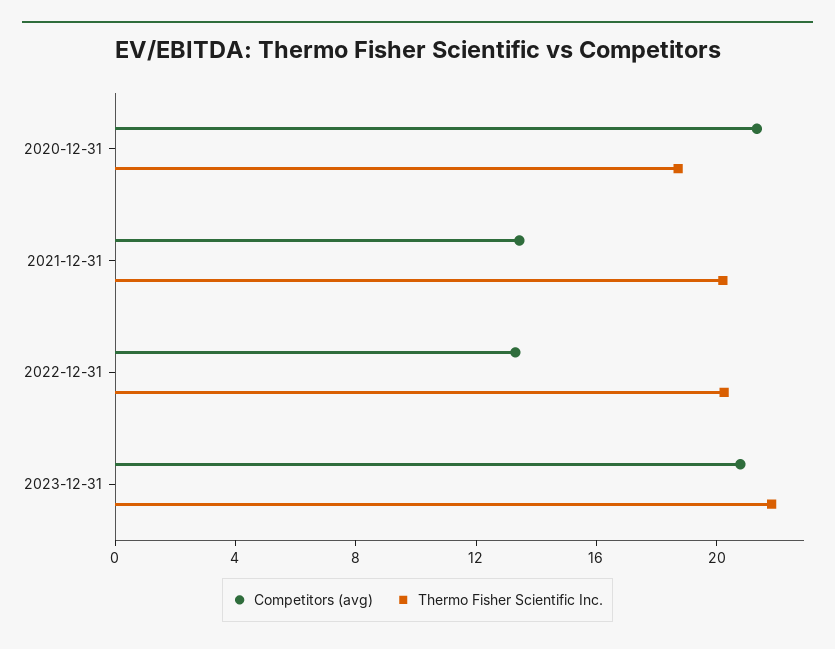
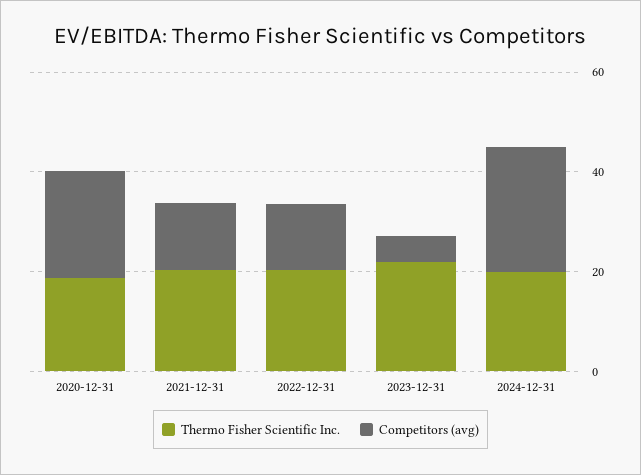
Competitors (avg), 2023-12-31: 21 -> 5
Thermo Fisher Scientific Inc., 2024-12-31: none -> 20
Competitors (avg), 2024-12-31: none -> 25

